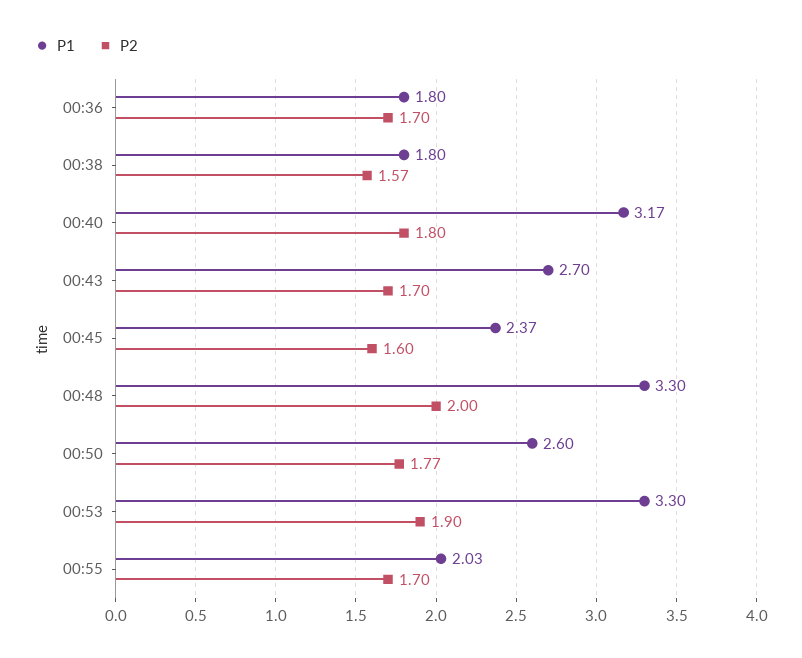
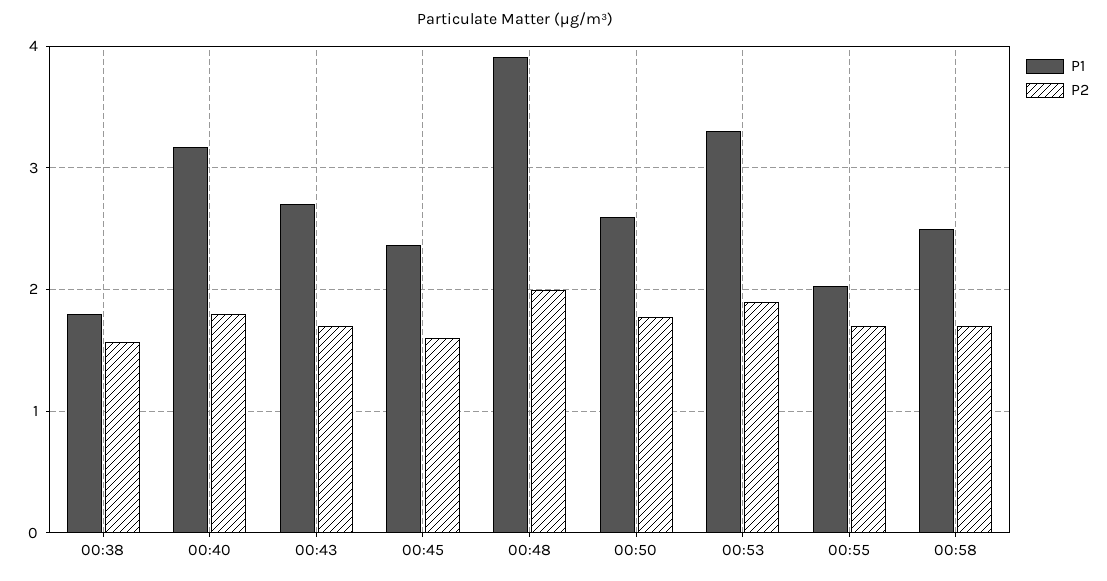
P1, 00:36: 1.8 -> none
P2, 00:36: 1.7 -> none
P1, 00:48: 3.3 -> 3.9
P1, 00:58: none -> 2.5
P2, 00:58: none -> 1.7

